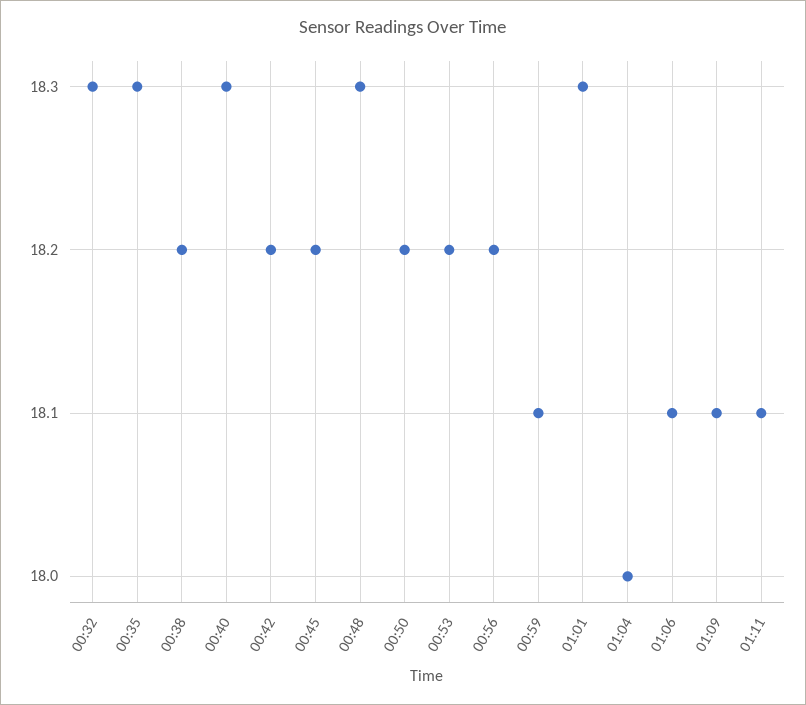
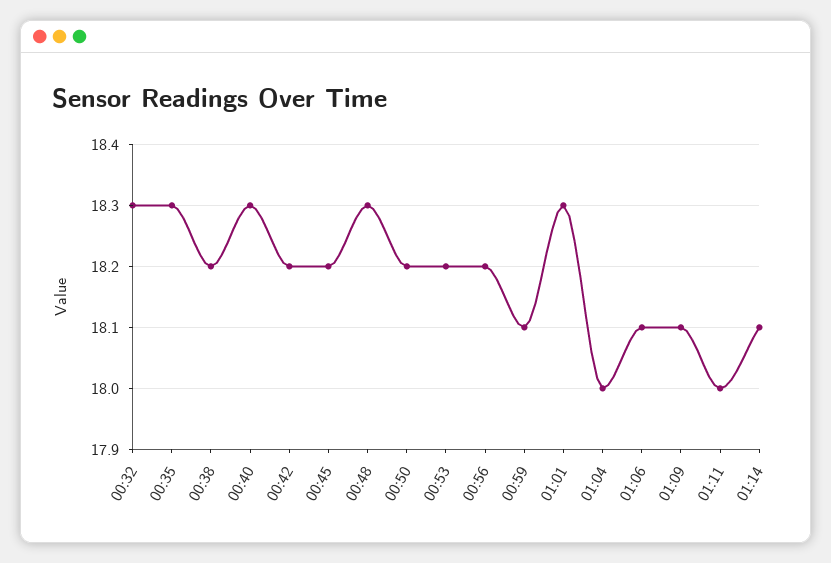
01:11: 18.1 -> 18
01:14: none -> 18.1

